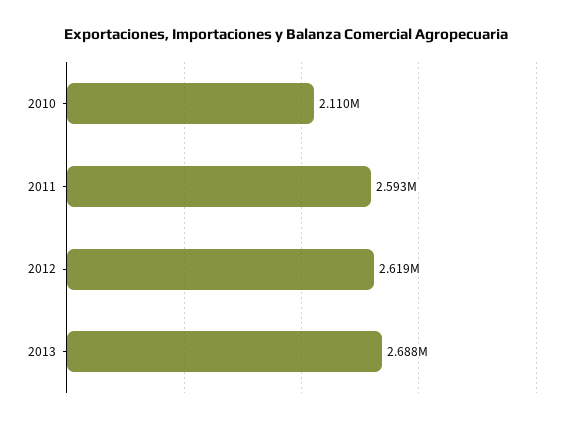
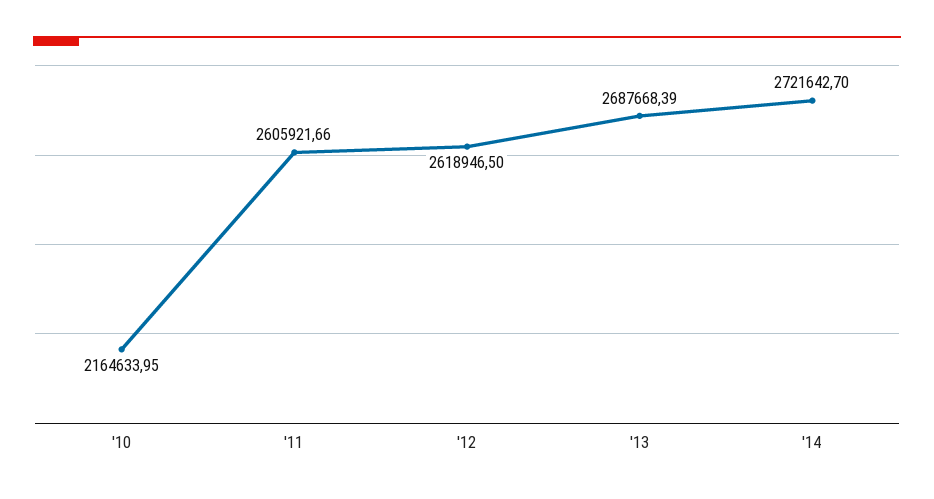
2010: 2110000 -> 2164633.95
2011: 2593000 -> 2605921.66
'14: none -> 2721642.7

